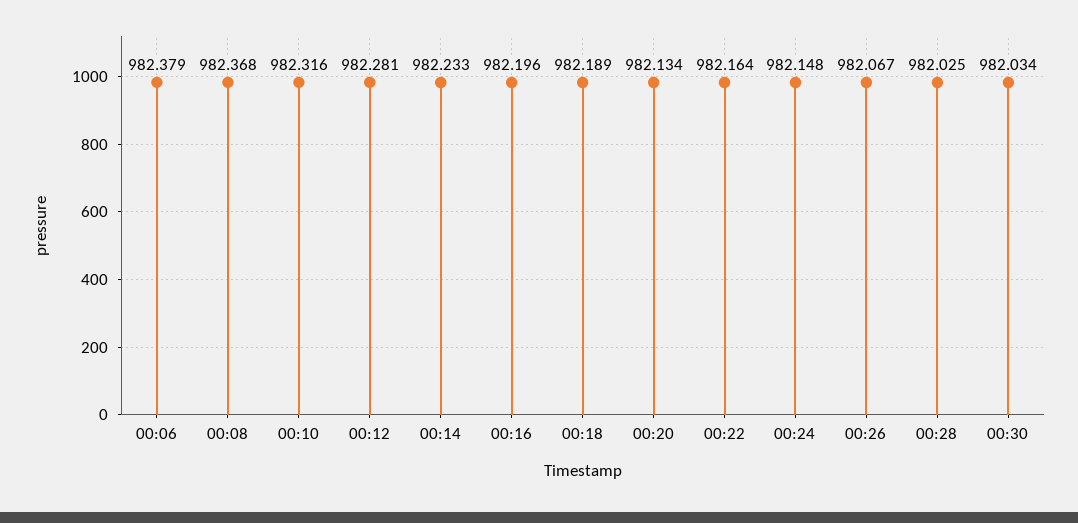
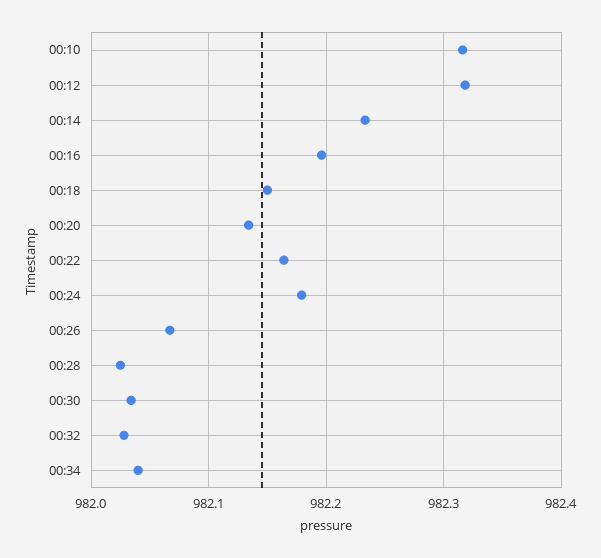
00:06: 982.379 -> none
00:08: 982.368 -> none
00:12: 982.281 -> 982.32
00:18: 982.189 -> 982.15
00:24: 982.148 -> 982.18
00:32: none -> 982.03
00:34: none -> 982.04

